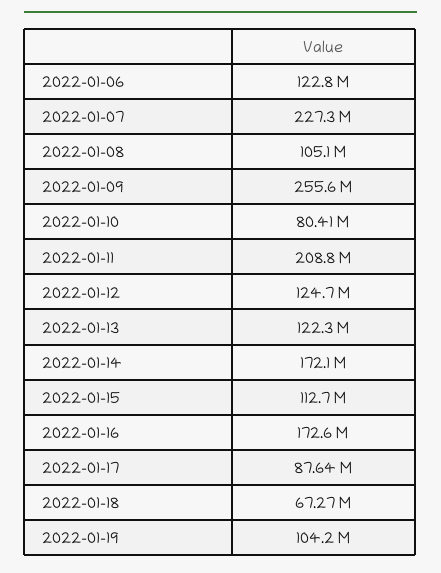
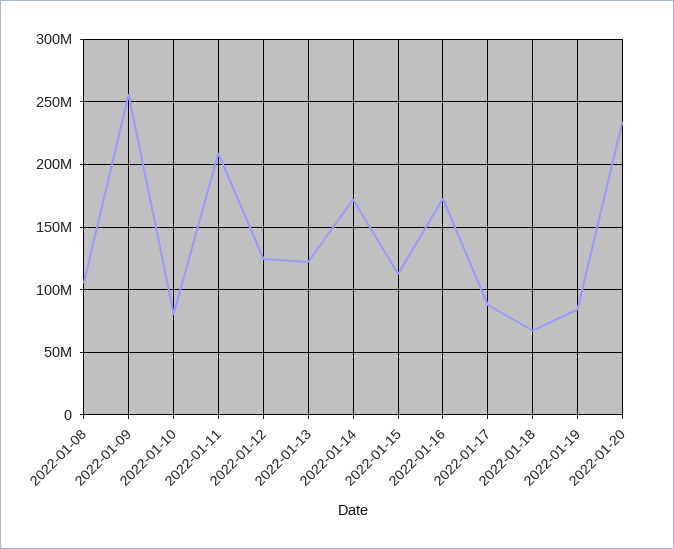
2022-01-06: 122800000 -> none
2022-01-07: 227300000 -> none
2022-01-19: 104200000 -> 85000000
2022-01-20: none -> 235000000

